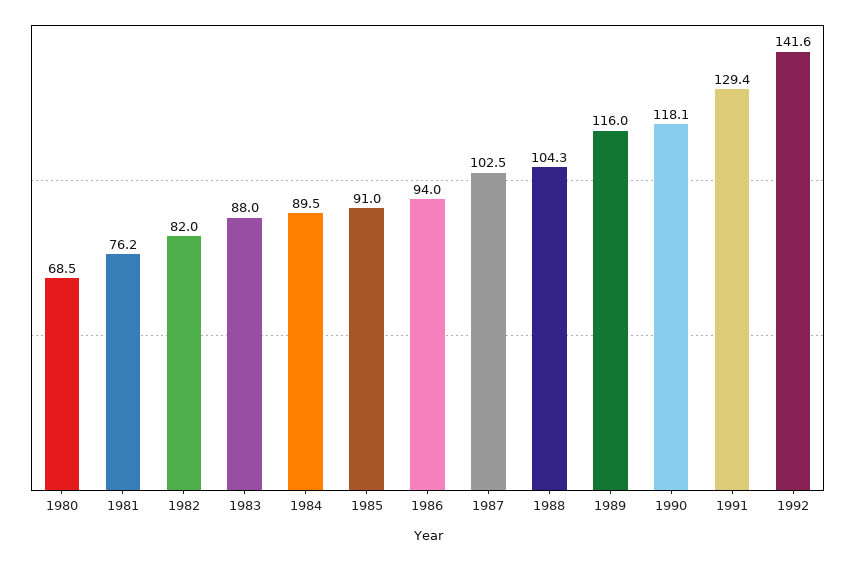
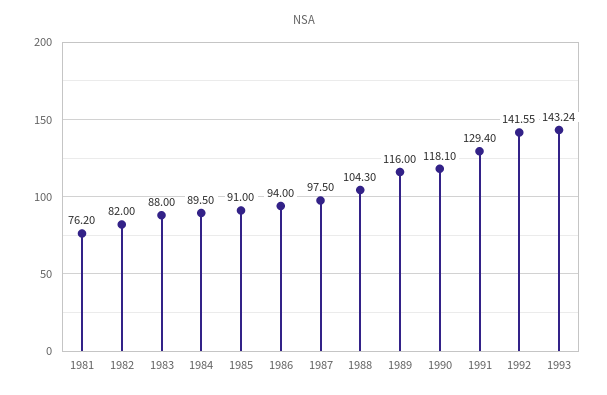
1980: 68.5 -> none
1987: 102.5 -> 97.5
1993: none -> 143.24

